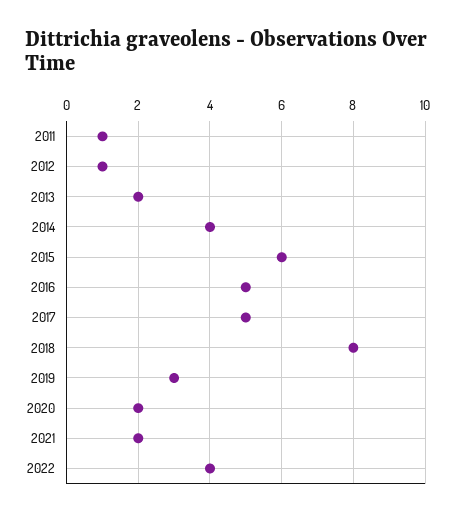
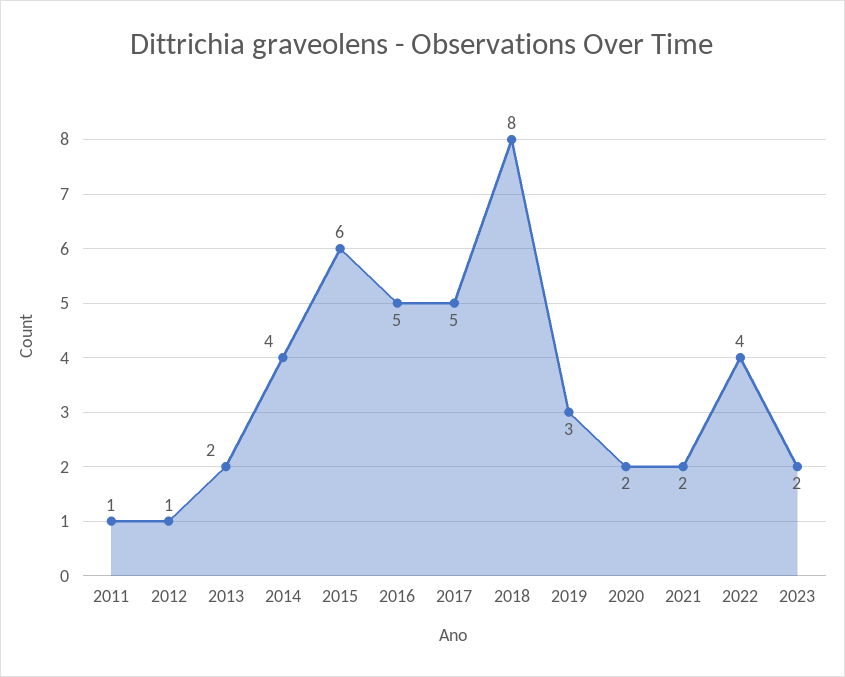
2023: none -> 2

